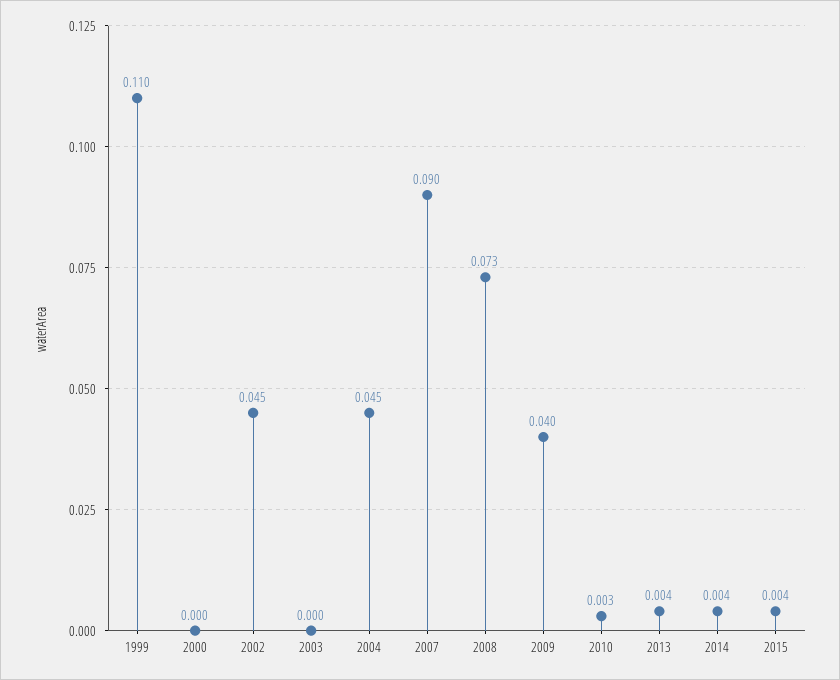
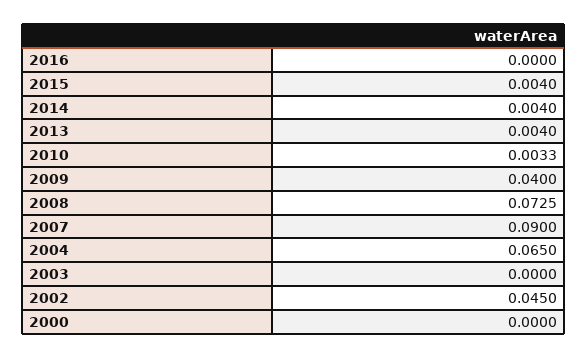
1999: 0.11 -> none
2004: 0.045 -> 0.065
2016: none -> 0

